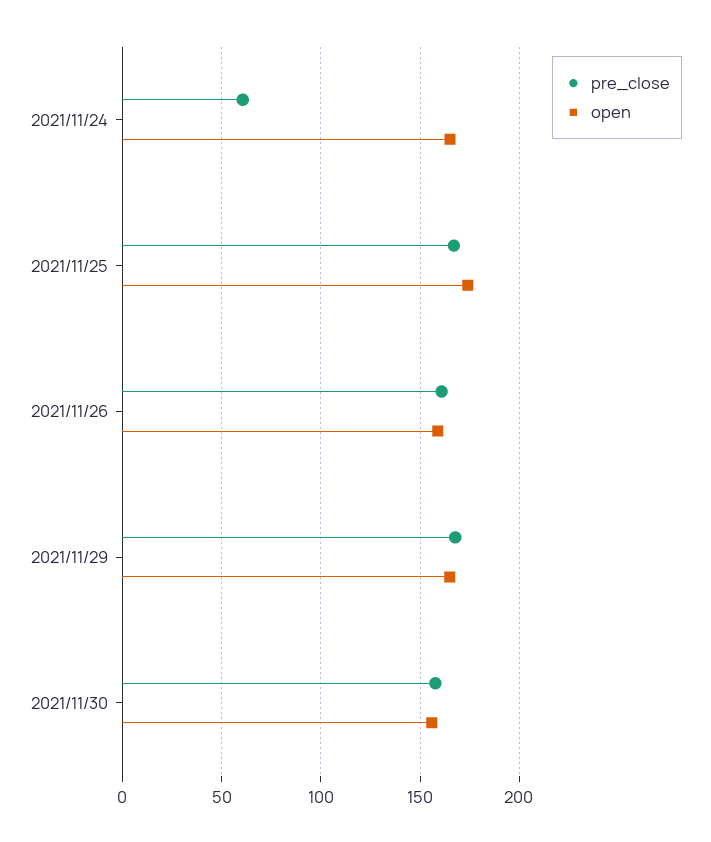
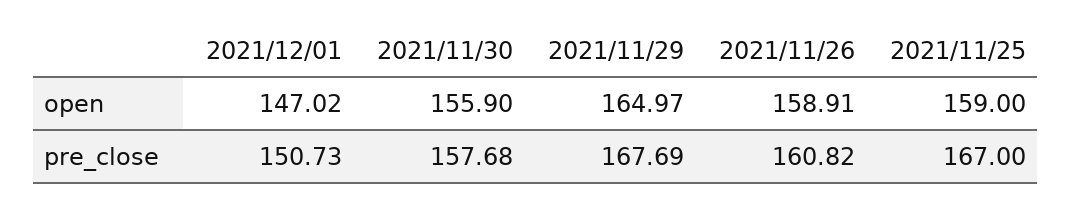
pre_close, 2021/11/24: 60 -> none
open, 2021/11/24: 165 -> none
open, 2021/11/25: 175 -> 159
open, 2021/12/01: none -> 147.02
pre_close, 2021/12/01: none -> 150.73

